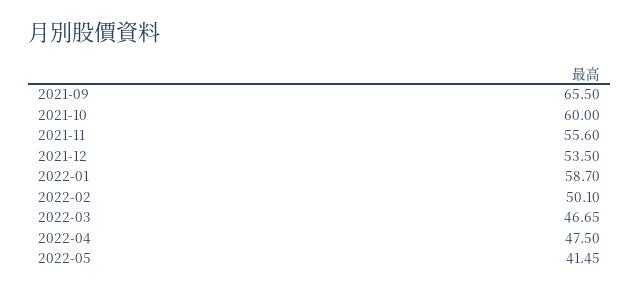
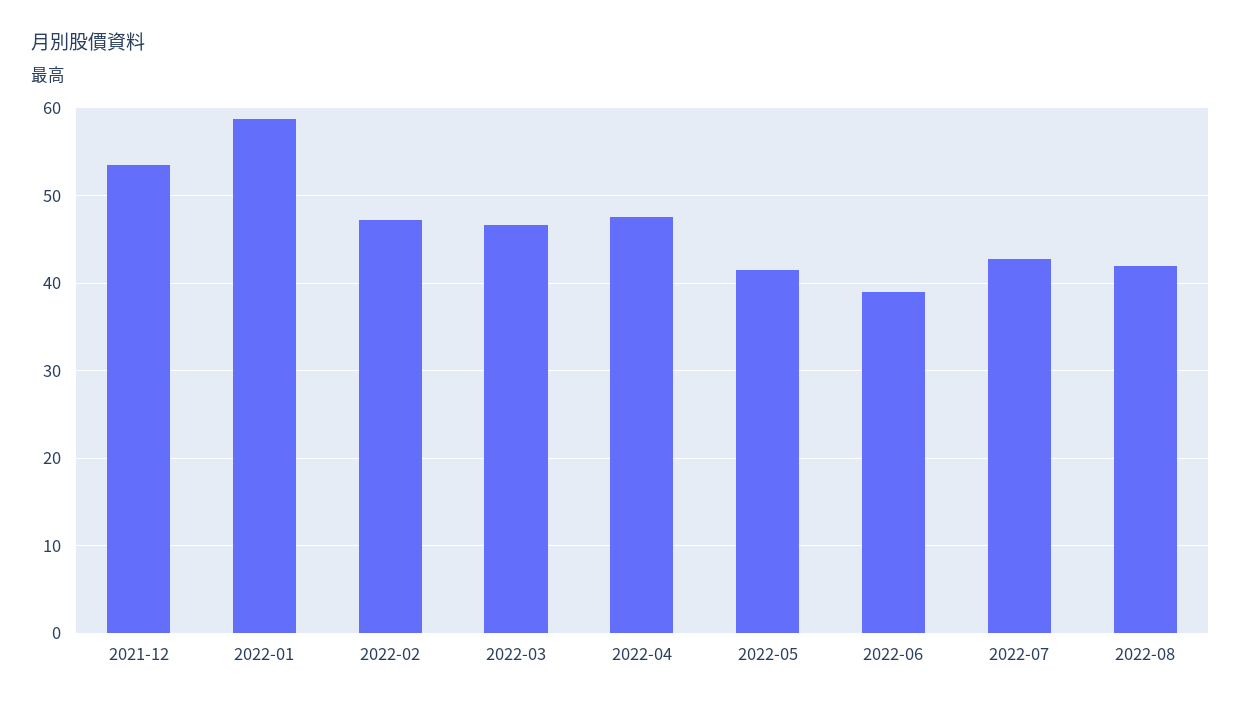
2021-09: 65.5 -> none
2021-10: 60 -> none
2021-11: 55.6 -> none
2022-02: 50.1 -> 47
2022-06: none -> 39
2022-07: none -> 43
2022-08: none -> 42

